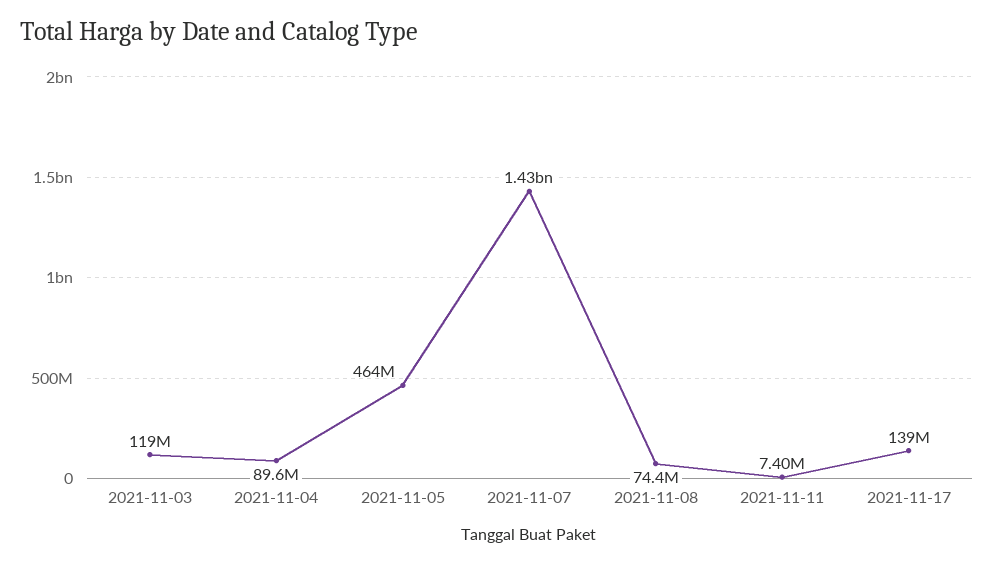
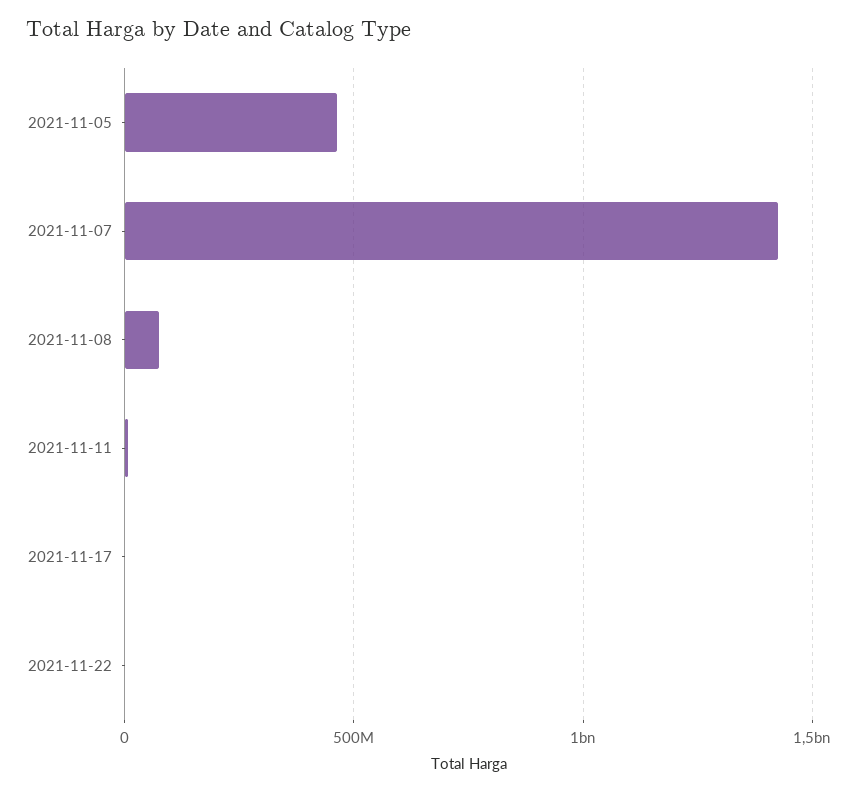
2021-11-03: 119000000 -> none
2021-11-04: 89600000 -> none
2021-11-17: 139000000 -> 0
2021-11-22: none -> 0

